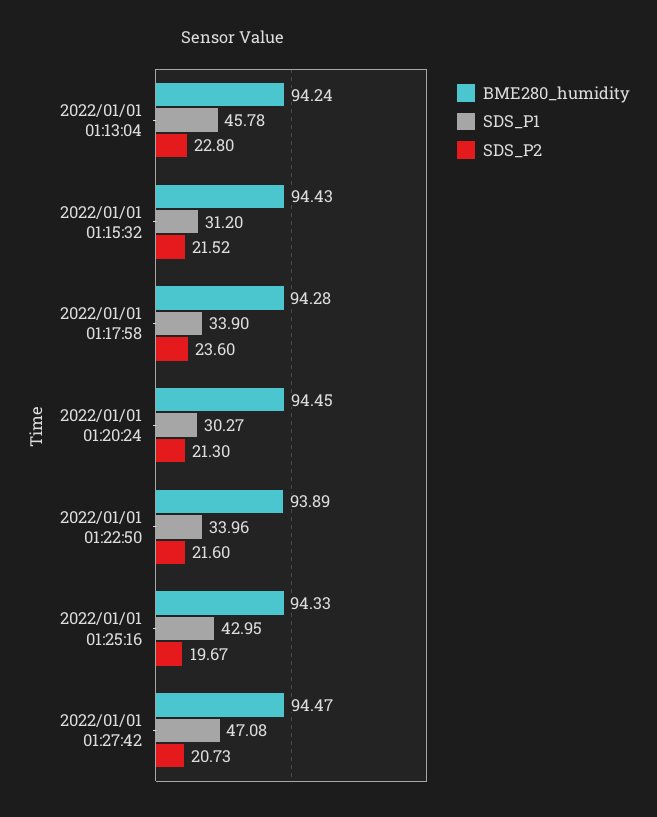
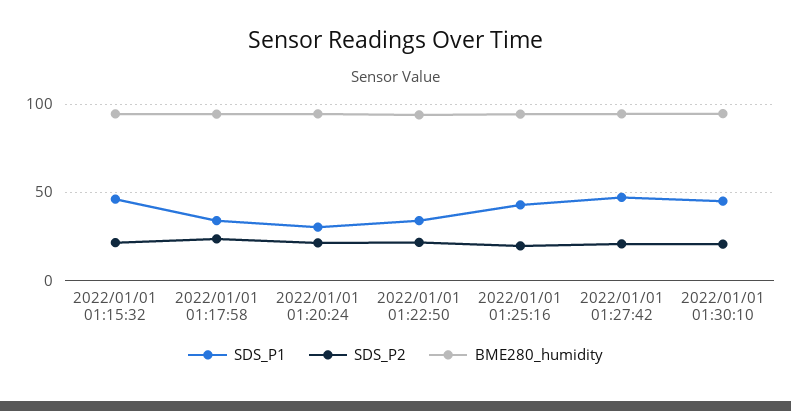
BME280_humidity, 2022/01/01 01:13:04: 94.24 -> none
SDS_P1, 2022/01/01 01:13:04: 45.78 -> none
SDS_P2, 2022/01/01 01:13:04: 22.8 -> none
SDS_P1, 2022/01/01 01:15:32: 31.2 -> 45
SDS_P1, 2022/01/01 01:30:10: none -> 45
SDS_P2, 2022/01/01 01:30:10: none -> 20
BME280_humidity, 2022/01/01 01:30:10: none -> 95

